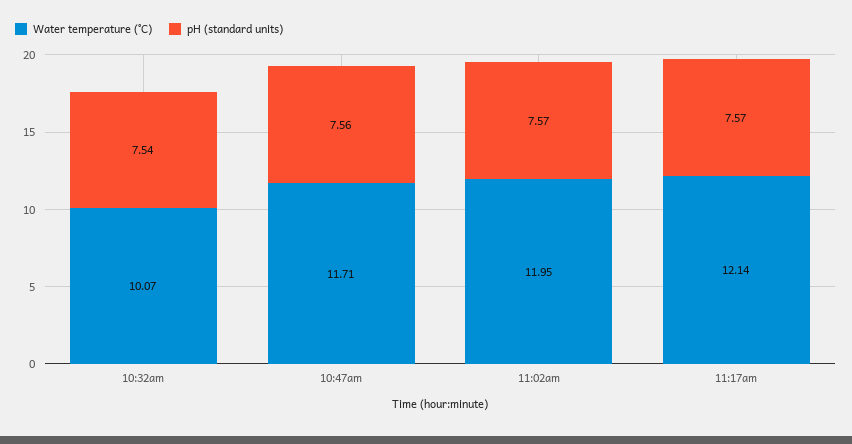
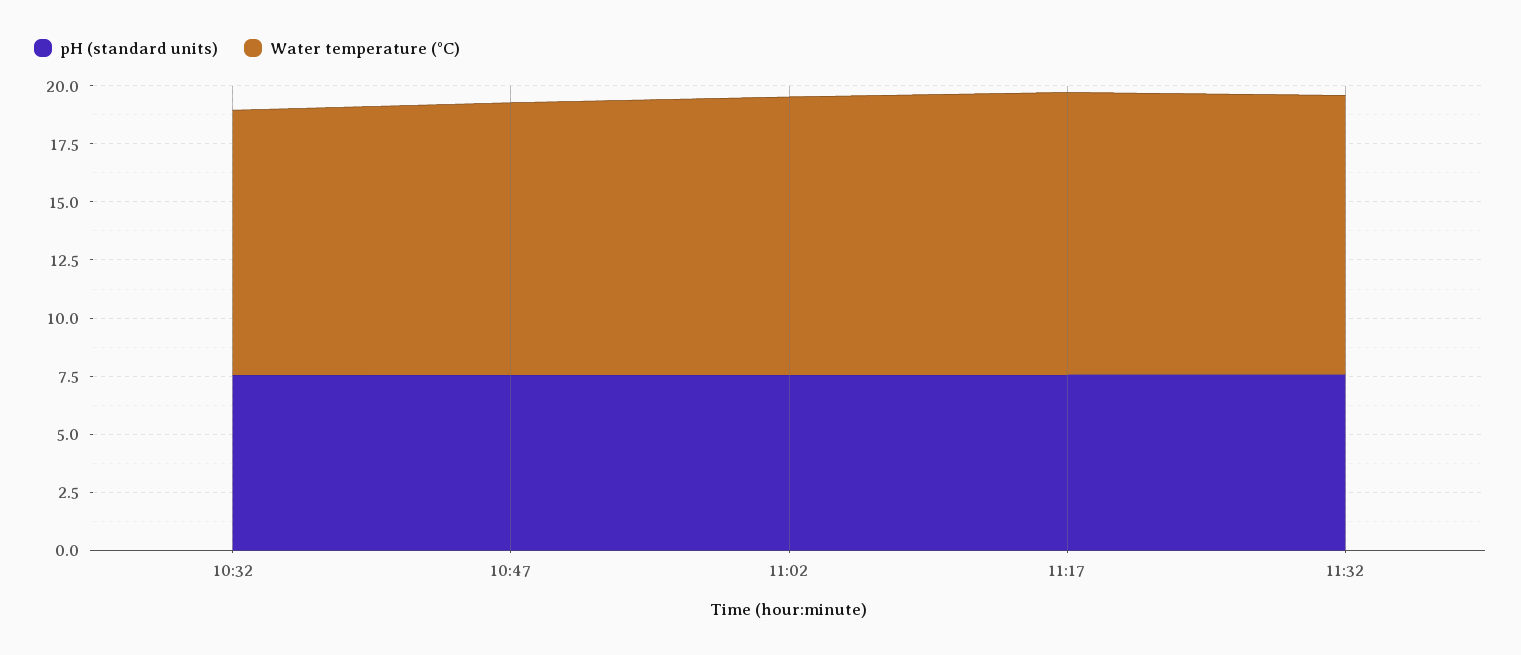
Water temperature (°C), 10:32am: 10.07 -> 11.5
pH (standard units), 11:32: none -> 7.5
Water temperature (°C), 11:32: none -> 12

